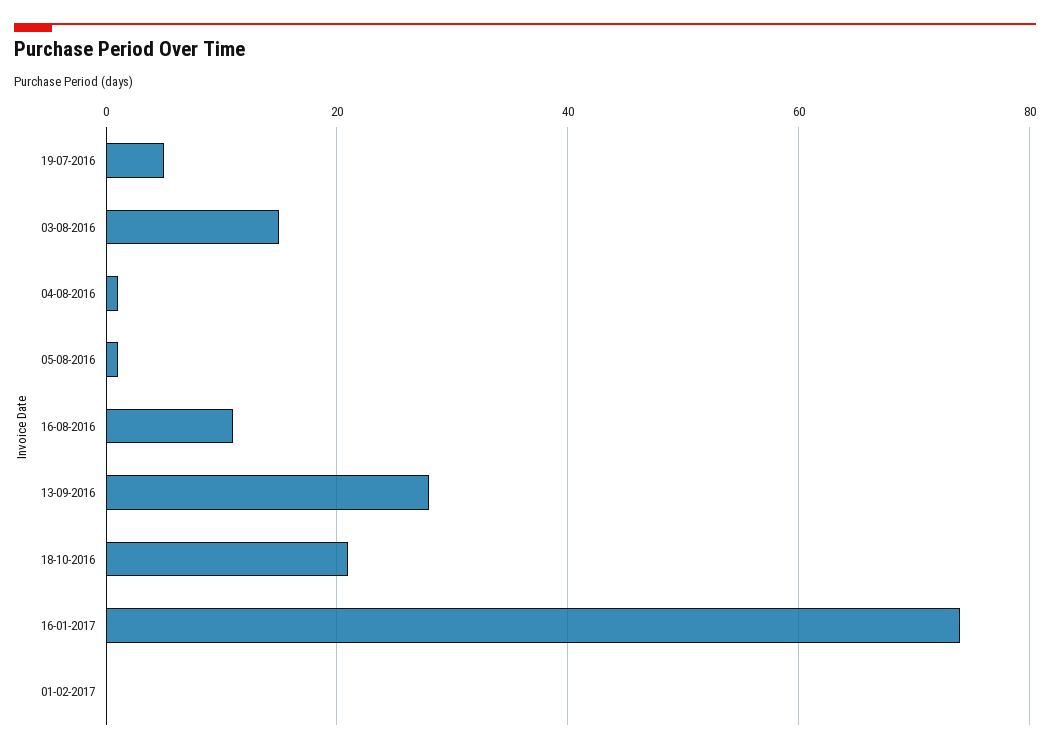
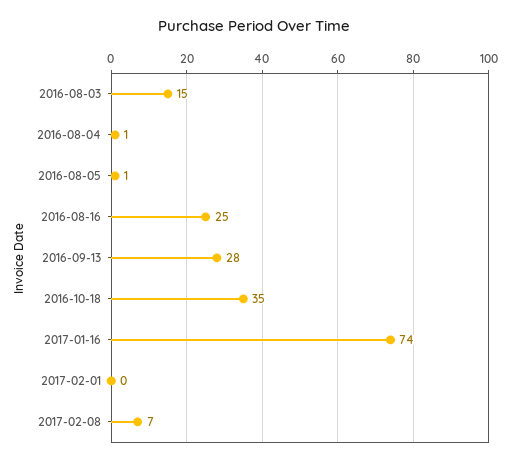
19-07-2016: 5 -> none
16-08-2016: 10 -> 25
18-10-2016: 20 -> 35
2017-02-08: none -> 7

